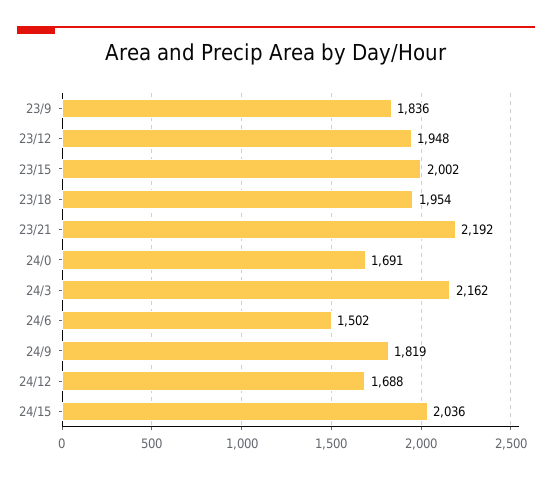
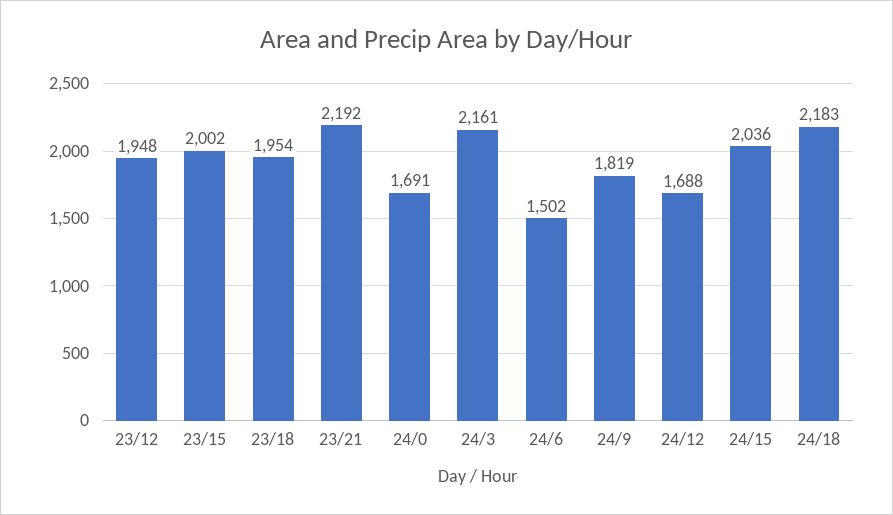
23/9: 1836 -> none
24/3: 2162 -> 2161
24/18: none -> 2183

